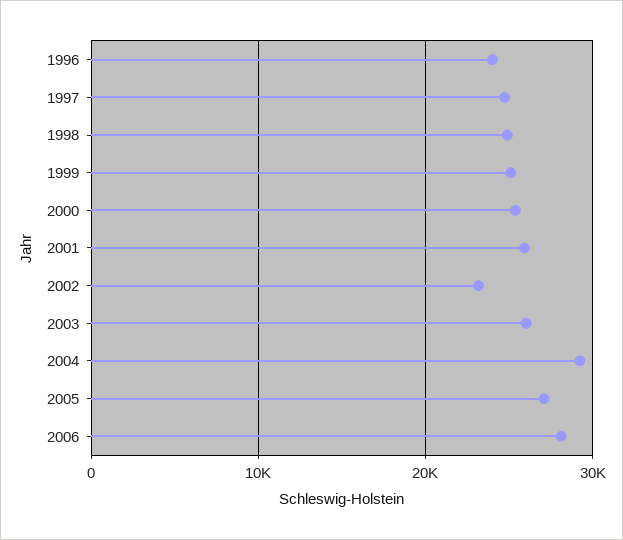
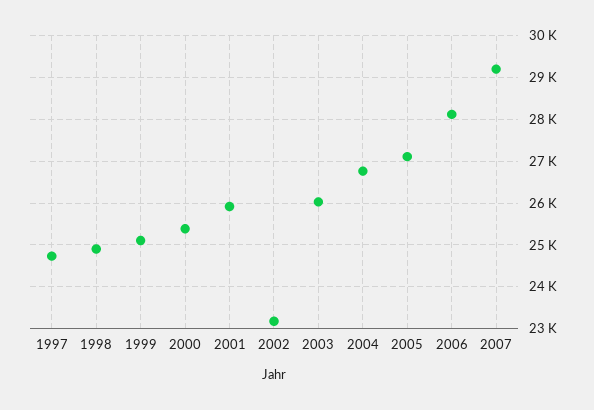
1996: 24000 -> none
2004: 29000 -> 26800
2007: none -> 29200

